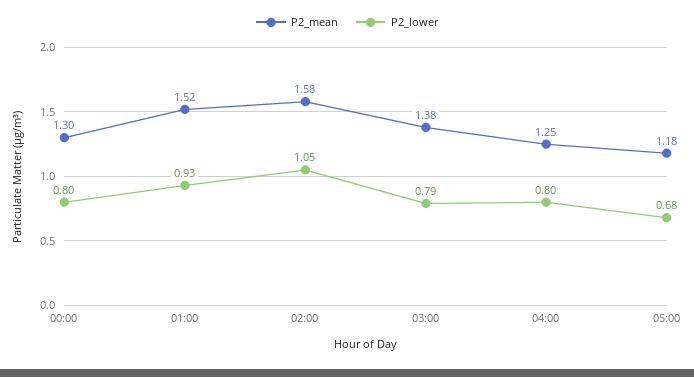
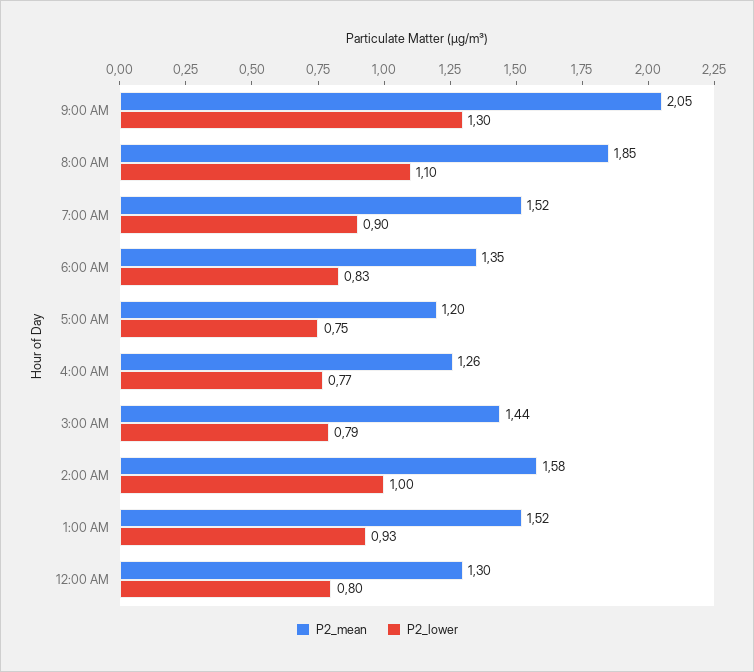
P2_lower, 02:00: 1.05 -> 1
P2_mean, 03:00: 1.38 -> 1.44
P2_mean, 04:00: 1.25 -> 1.26
P2_lower, 04:00: 0.8 -> 0.77
P2_mean, 05:00: 1.18 -> 1.2
P2_lower, 05:00: 0.68 -> 0.75
P2_mean, 9:00 AM: none -> 2.05
P2_lower, 9:00 AM: none -> 1.3
P2_mean, 8:00 AM: none -> 1.85
P2_lower, 8:00 AM: none -> 1.1
P2_mean, 7:00 AM: none -> 1.52
P2_lower, 7:00 AM: none -> 0.9
P2_mean, 6:00 AM: none -> 1.35
P2_lower, 6:00 AM: none -> 0.83

